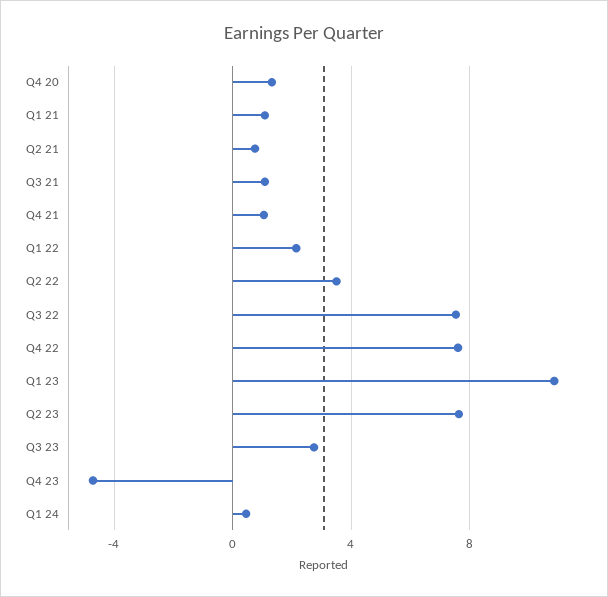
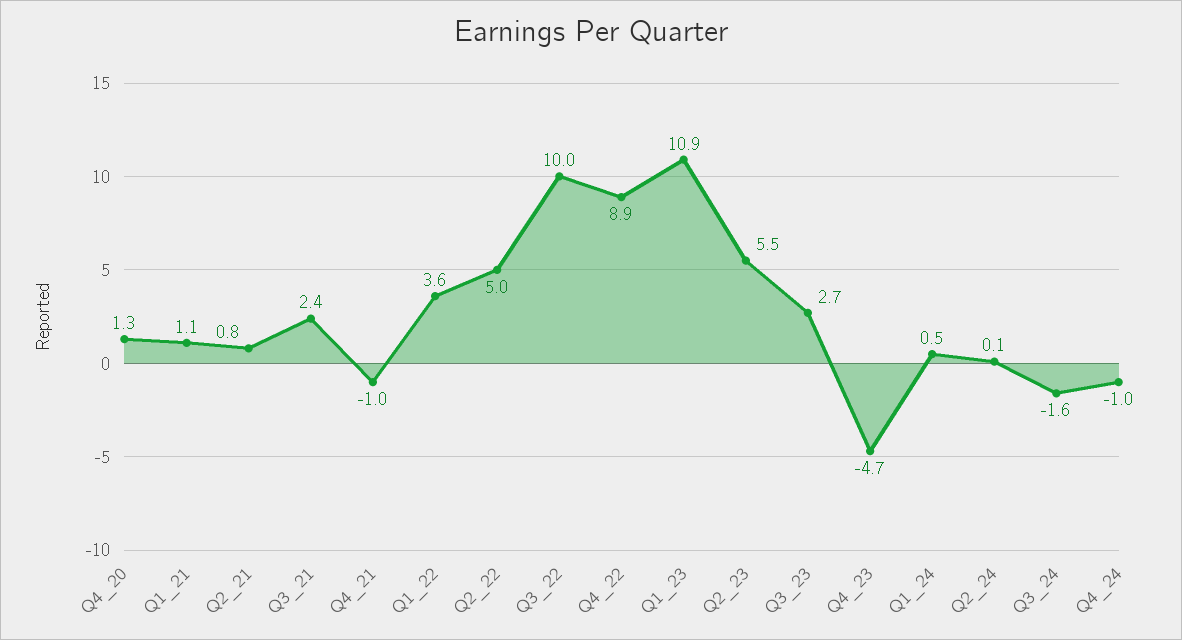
Q3 21: 1 -> 2.4
Q4 21: 1 -> -1
Q1 22: 2 -> 3.6
Q2 22: 3.5 -> 5
Q3 22: 7.5 -> 10
Q4 22: 7.5 -> 8.9
Q2 23: 7.5 -> 5.5
Q2_24: none -> 0.1
Q3_24: none -> -1.6
Q4_24: none -> -1

